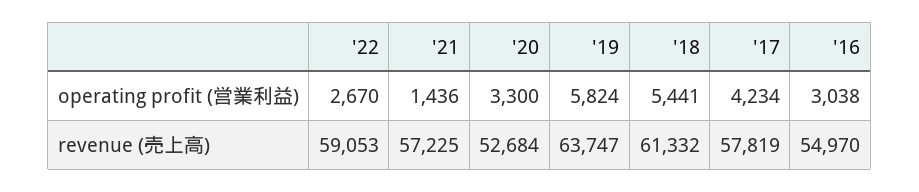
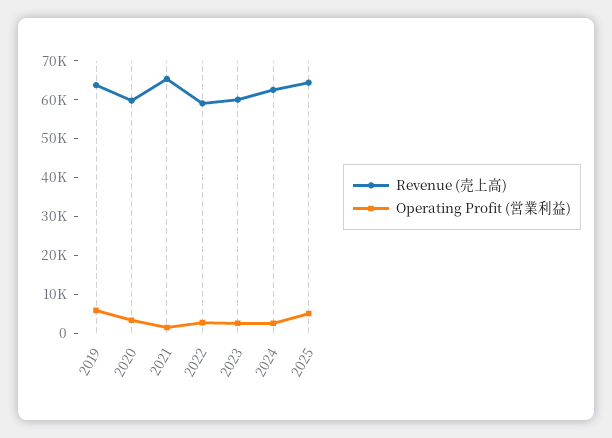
operating profit (営業利益), '18: 5441 -> none
operating profit (営業利益), '17: 4234 -> none
operating profit (営業利益), '16: 3038 -> none
revenue (売上高), '21: 57225 -> 65000
revenue (売上高), '20: 52684 -> 60000
revenue (売上高), '18: 61332 -> none
revenue (売上高), '17: 57819 -> none
revenue (売上高), '16: 54970 -> none
revenue (売上高), 2023: none -> 60000
operating profit (営業利益), 2023: none -> 2500
revenue (売上高), 2024: none -> 62500
operating profit (営業利益), 2024: none -> 2500
revenue (売上高), 2025: none -> 65000
operating profit (営業利益), 2025: none -> 5000

